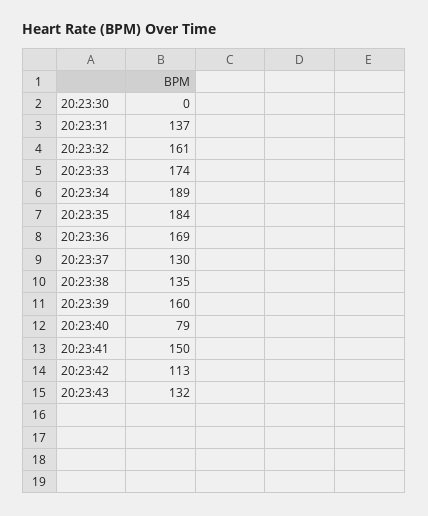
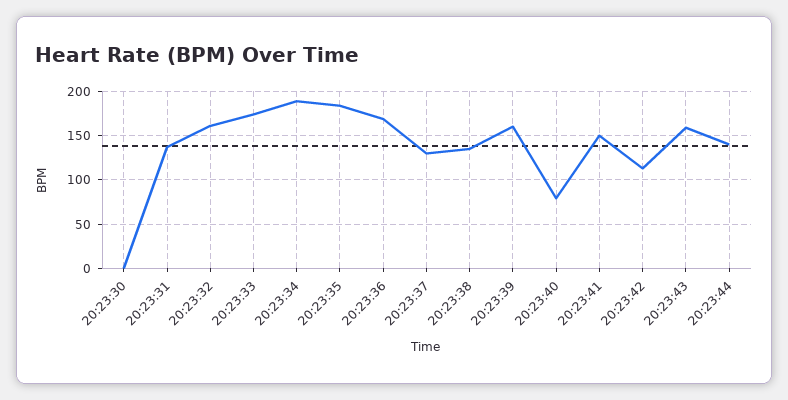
20:23:43: 132 -> 160
20:23:44: none -> 140

